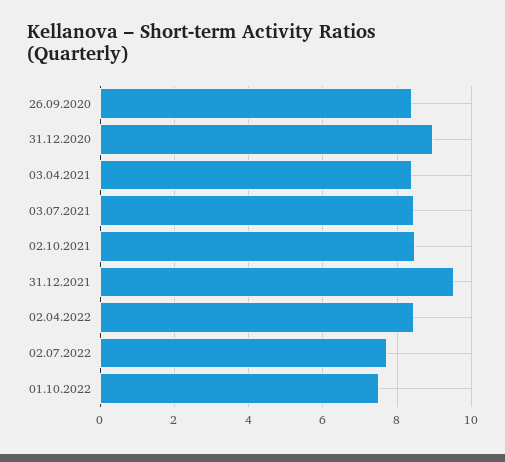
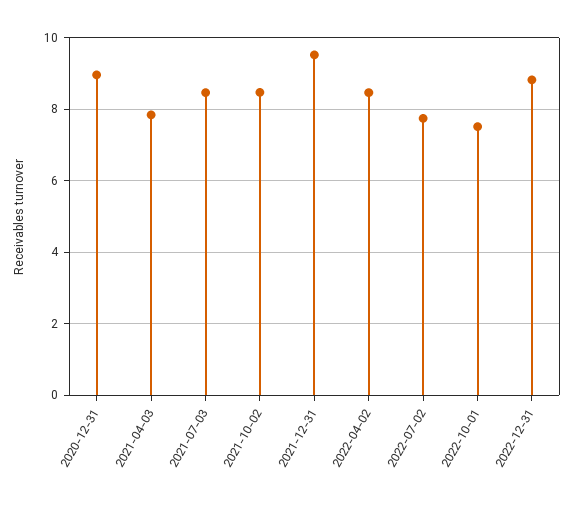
26.09.2020: 8.4 -> none
03.04.2021: 8.4 -> 7.8
2022-12-31: none -> 8.8

